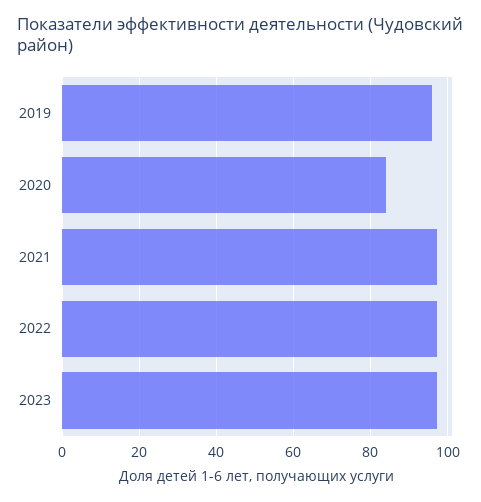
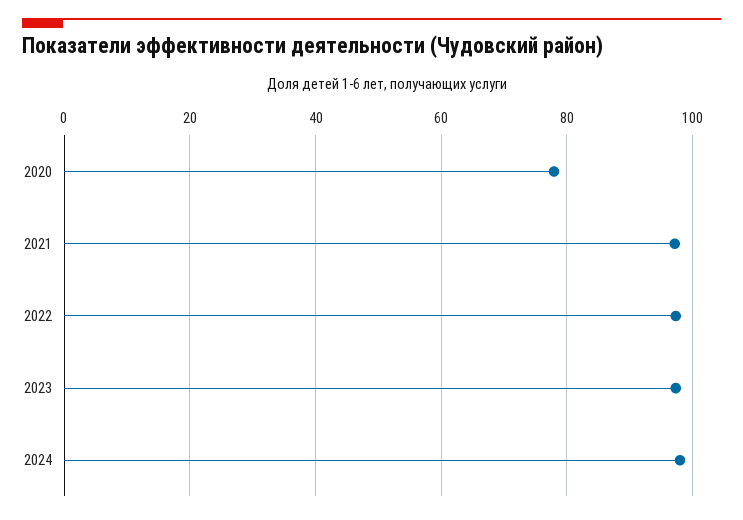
2019: 96 -> none
2020: 84 -> 78
2024: none -> 98

